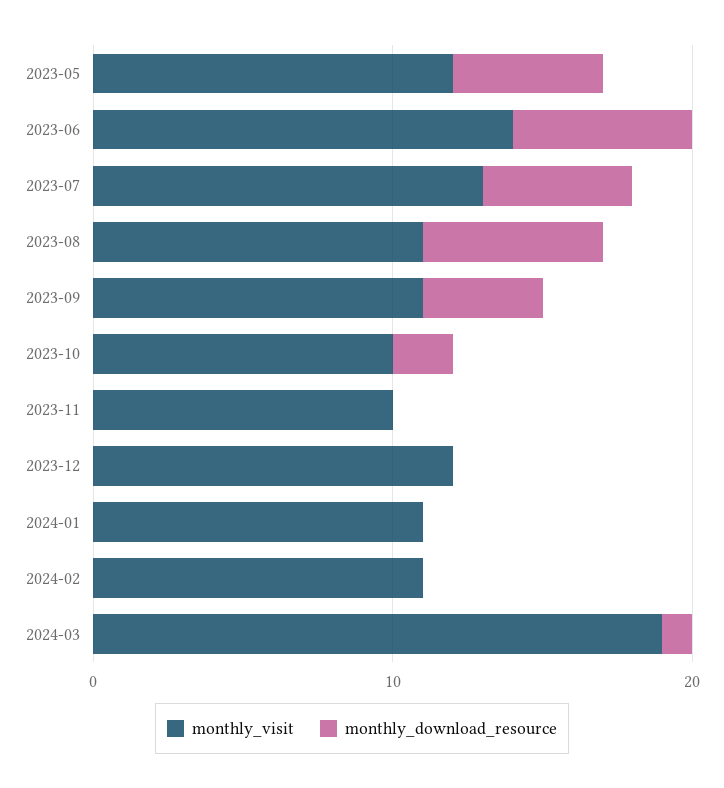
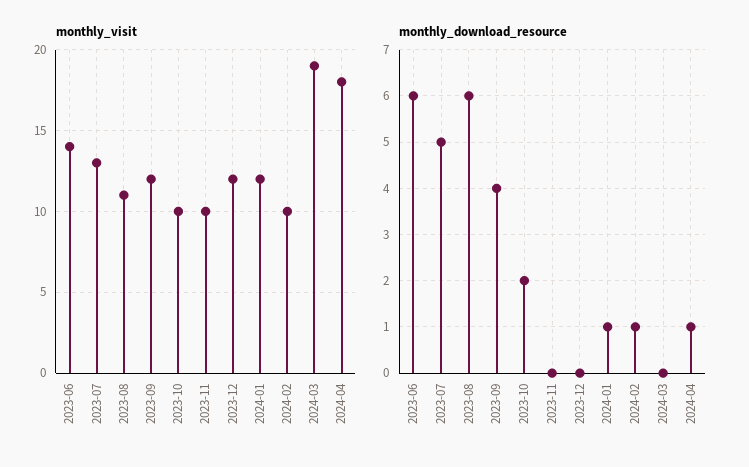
monthly_visit, 2023-05: 12 -> none
monthly_download_resource, 2023-05: 5 -> none
monthly_visit, 2023-09: 11 -> 12
monthly_visit, 2024-01: 11 -> 12
monthly_download_resource, 2024-01: 0 -> 1
monthly_visit, 2024-02: 11 -> 10
monthly_download_resource, 2024-02: 0 -> 1
monthly_download_resource, 2024-03: 1 -> 0
monthly_visit, 2024-04: none -> 18
monthly_download_resource, 2024-04: none -> 1

